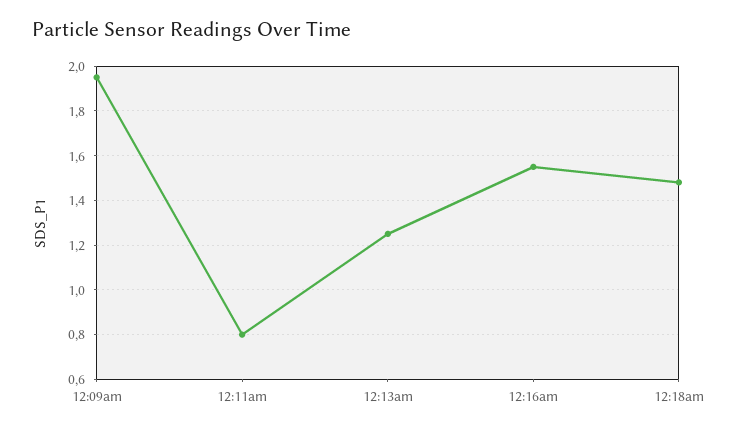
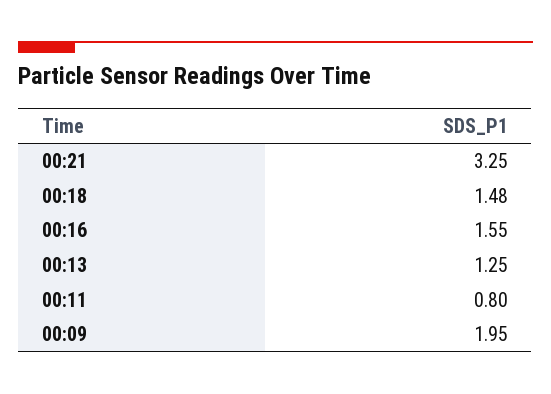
00:21: none -> 3.25

